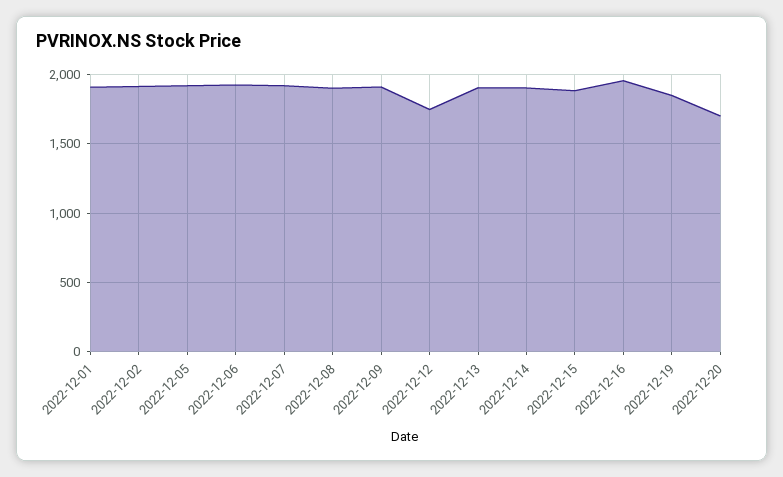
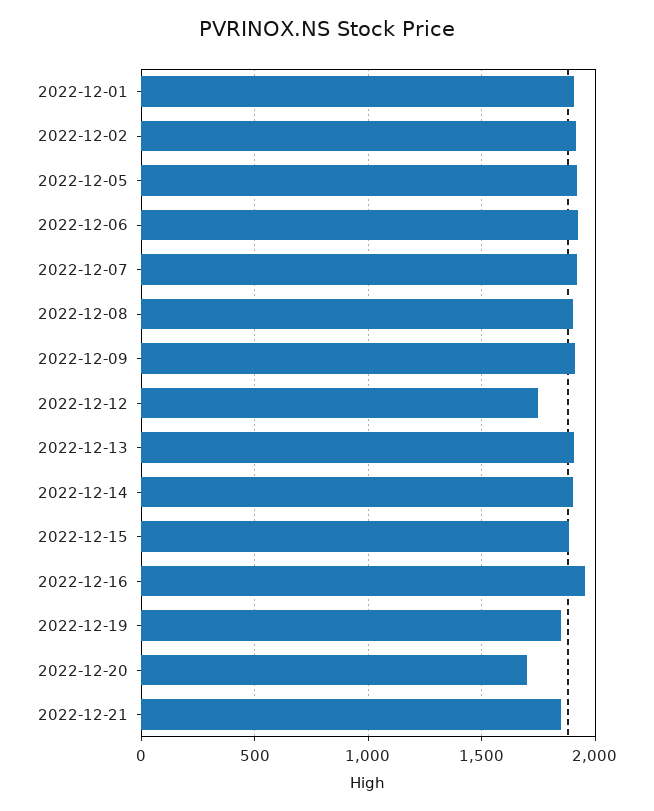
2022-12-21: none -> 1850

